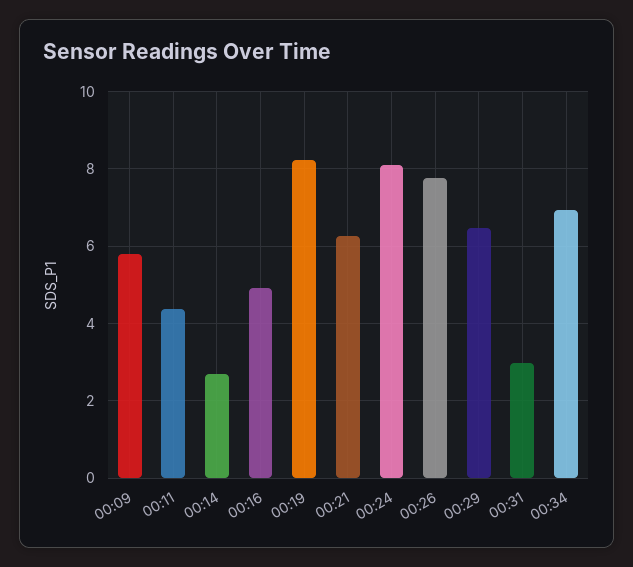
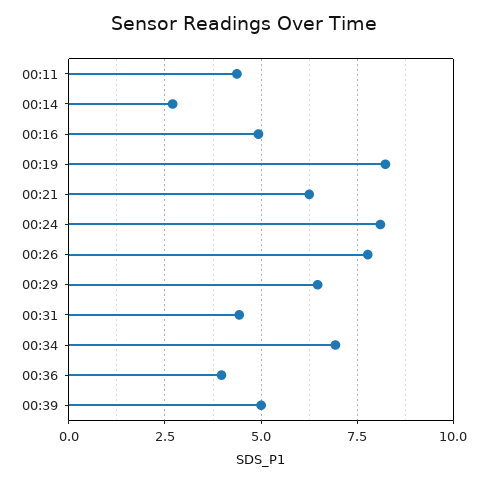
00:09: 5.8 -> none
00:31: 3 -> 4.5
00:36: none -> 4
00:39: none -> 5

